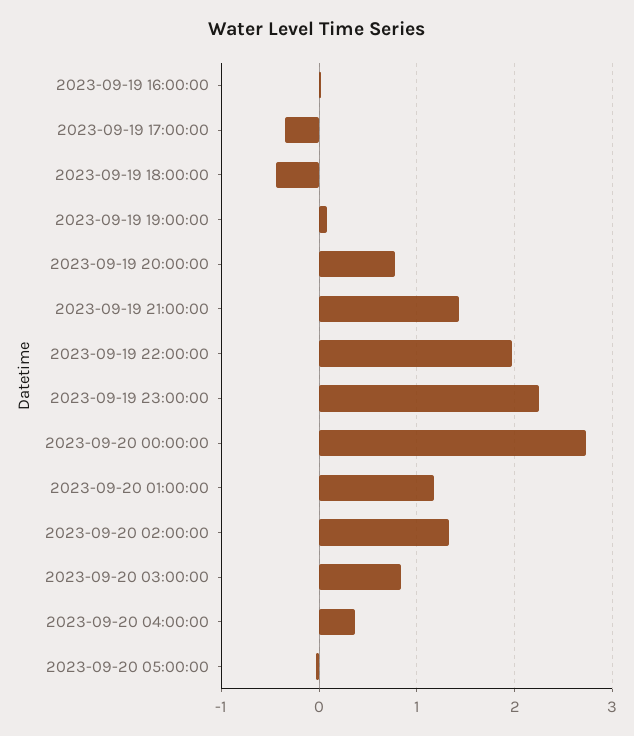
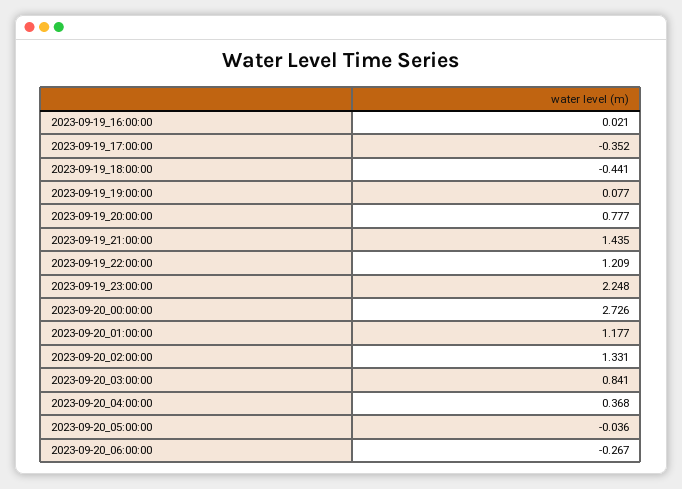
2023-09-19 22:00:00: 2 -> 1.209
2023-09-20_06:00:00: none -> -0.267

